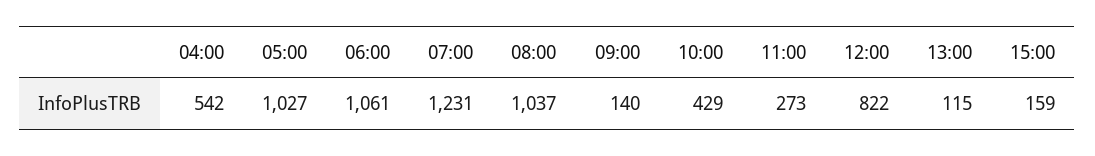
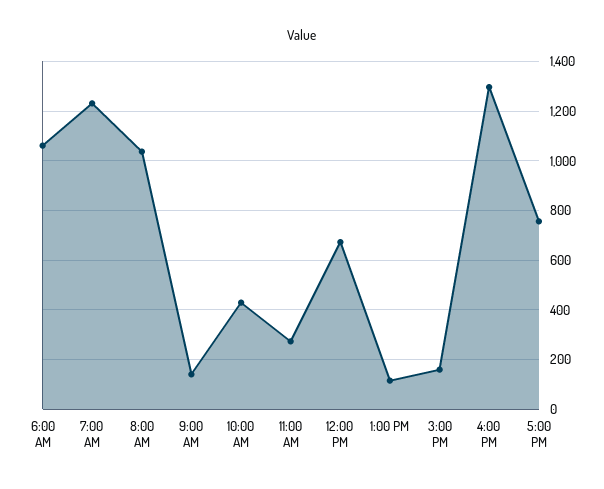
04:00: 542 -> none
05:00: 1027 -> none
12:00: 822 -> 675
4:00 PM: none -> 1300
5:00 PM: none -> 750

